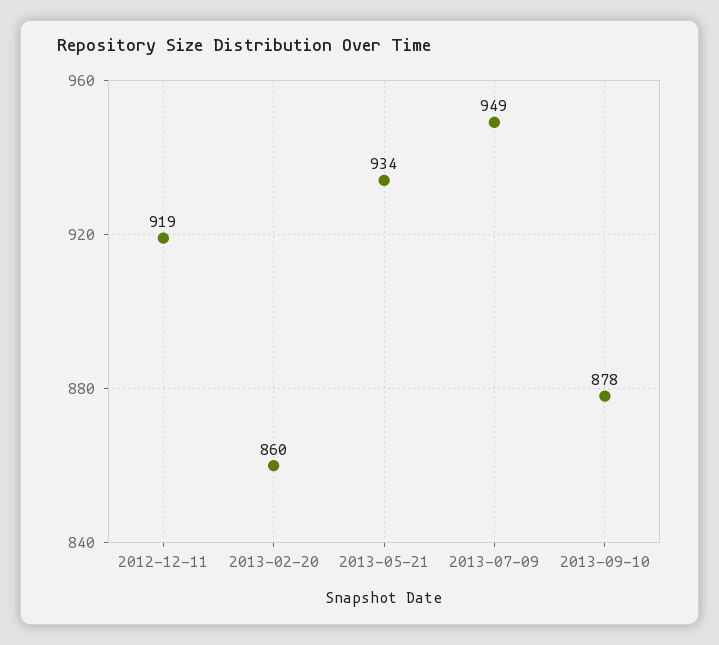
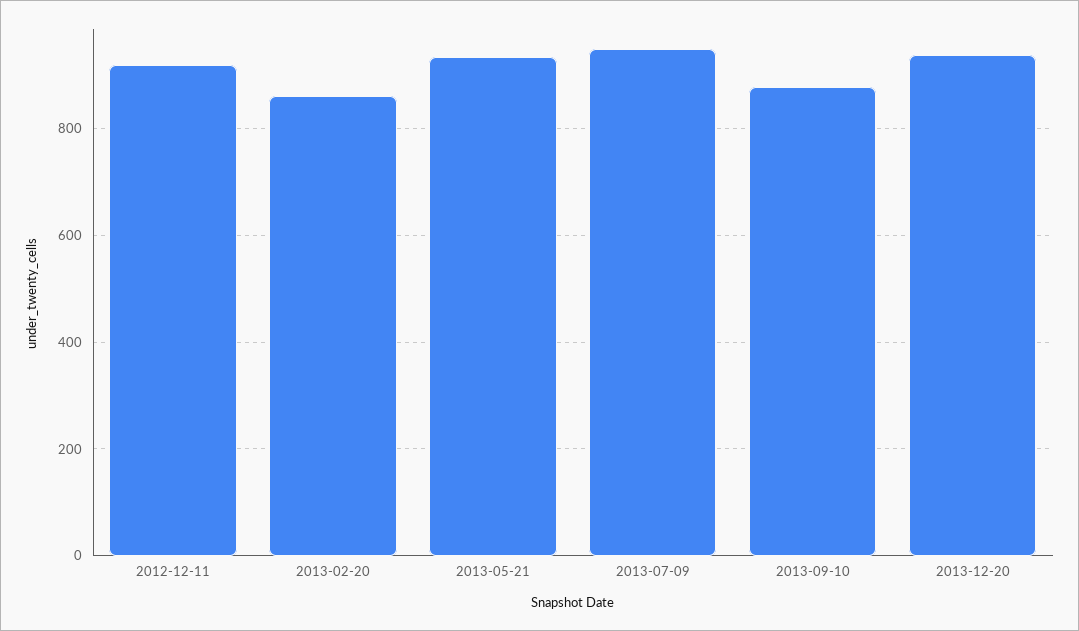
2013-12-20: none -> 940

